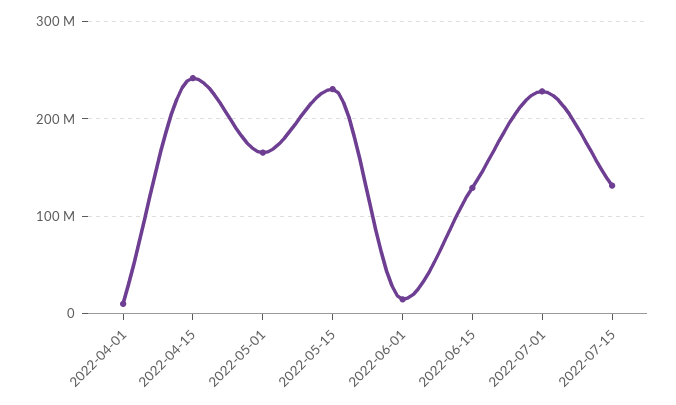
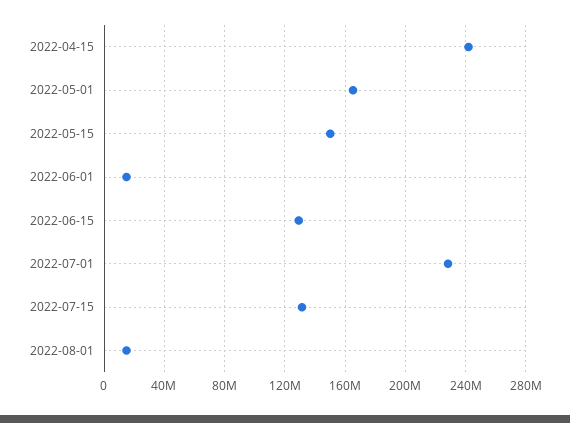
2022-04-01: 10000000 -> none
2022-05-15: 230000000 -> 150000000
2022-08-01: none -> 15000000

